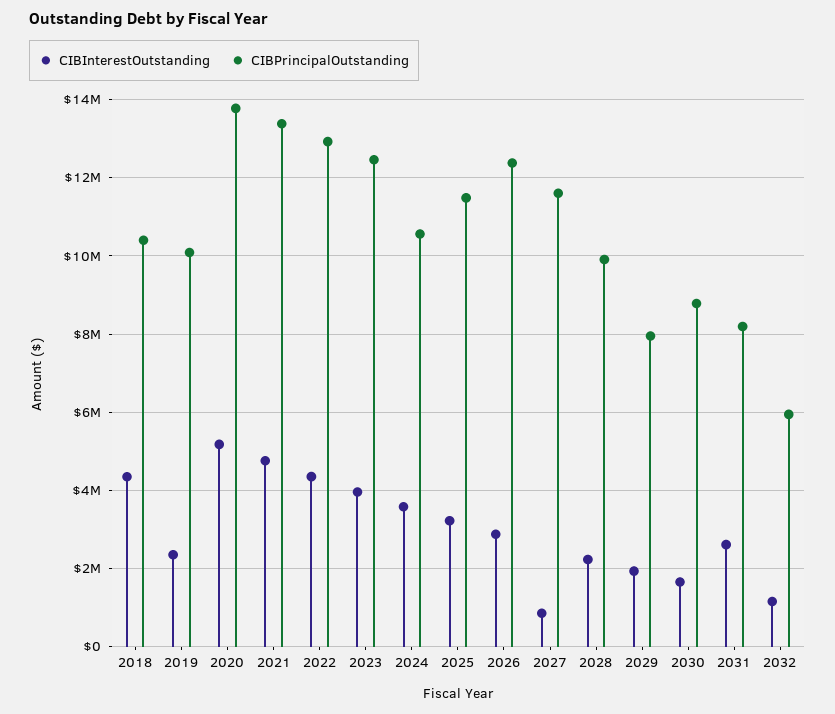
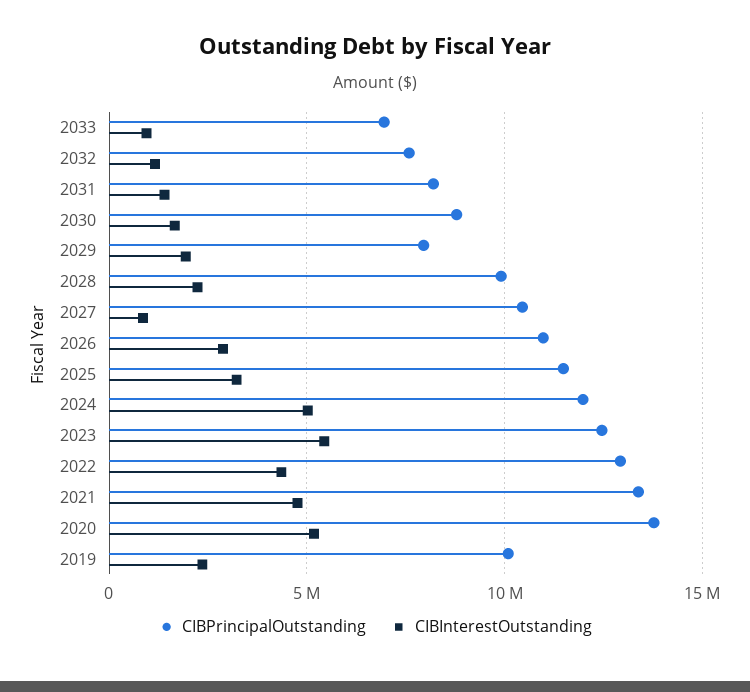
CIBInterestOutstanding, 2018: 4400000 -> none
CIBPrincipalOutstanding, 2018: 10400000 -> none
CIBInterestOutstanding, 2023: 4000000 -> 5500000
CIBInterestOutstanding, 2024: 3600000 -> 5000000
CIBPrincipalOutstanding, 2024: 10600000 -> 12000000
CIBPrincipalOutstanding, 2026: 12400000 -> 11000000
CIBPrincipalOutstanding, 2027: 11600000 -> 10500000
CIBInterestOutstanding, 2031: 2600000 -> 1500000
CIBPrincipalOutstanding, 2032: 6000000 -> 7500000
CIBPrincipalOutstanding, 2033: none -> 7000000
CIBInterestOutstanding, 2033: none -> 1000000

